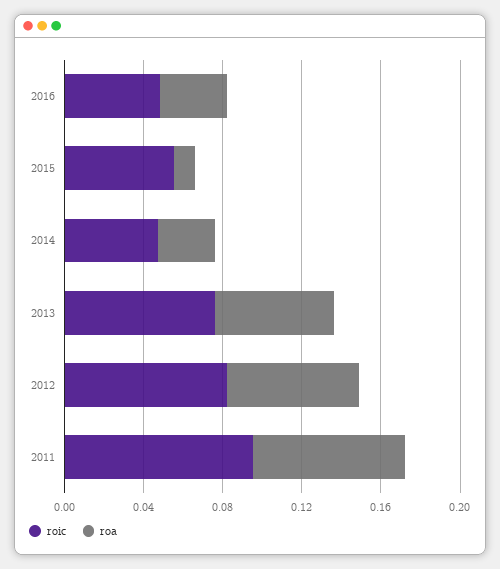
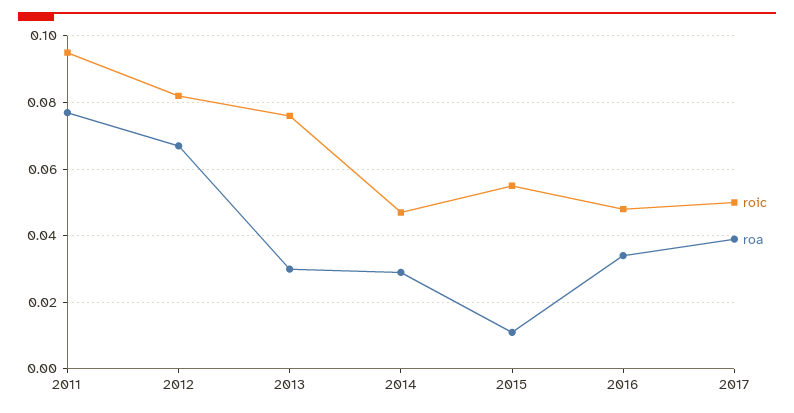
roa, 2013: 0.06 -> 0.03
roic, 2017: none -> 0.05
roa, 2017: none -> 0.04

